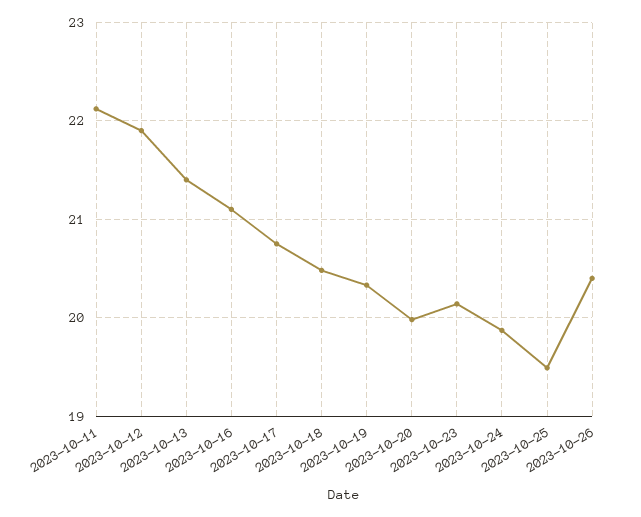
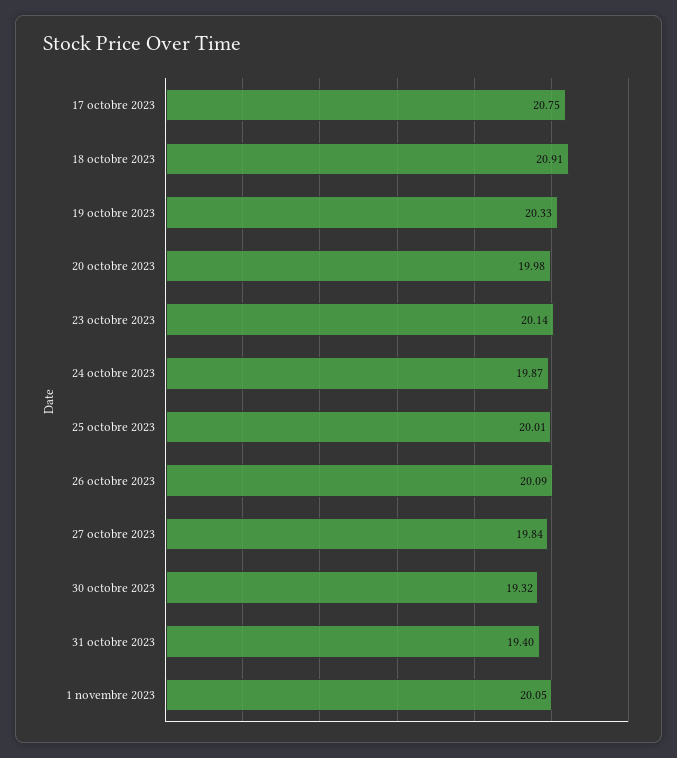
2023-10-11: 22.1 -> none
2023-10-12: 21.9 -> none
2023-10-13: 21.4 -> none
2023-10-16: 21.1 -> none
2023-10-18: 20.5 -> 20.91
2023-10-25: 19.5 -> 20.01
2023-10-26: 20.4 -> 20.09
27 octobre 2023: none -> 19.84
30 octobre 2023: none -> 19.32
31 octobre 2023: none -> 19.4
1 novembre 2023: none -> 20.05

